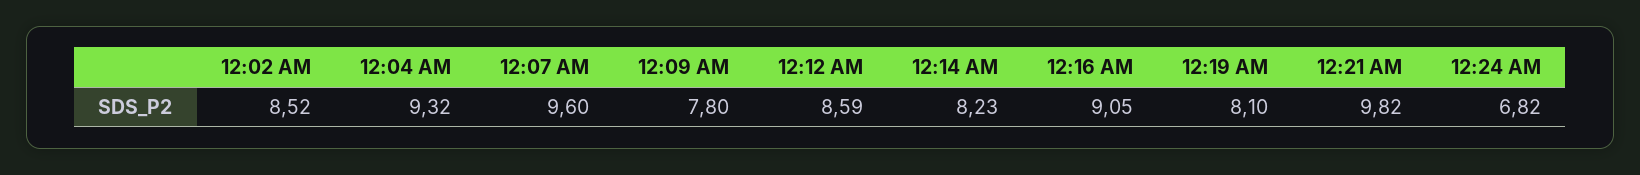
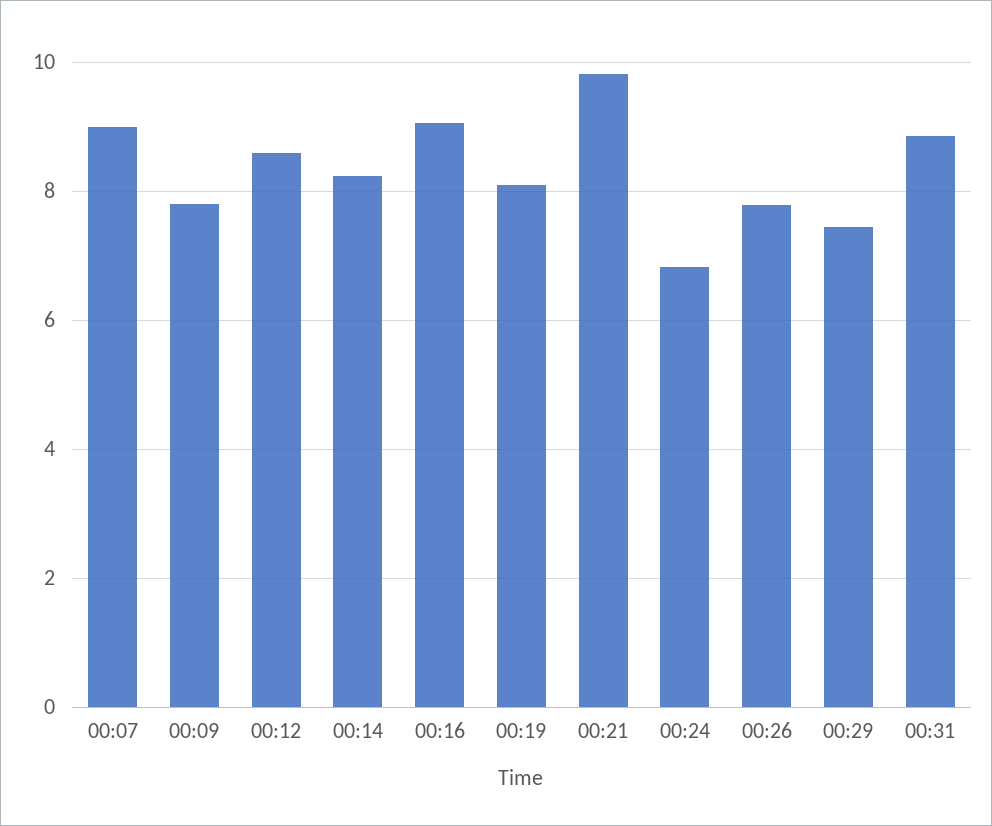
12:02 AM: 8.52 -> none
12:04 AM: 9.32 -> none
12:07 AM: 9.6 -> 9
00:26: none -> 7.8
00:29: none -> 7.4
00:31: none -> 8.8

